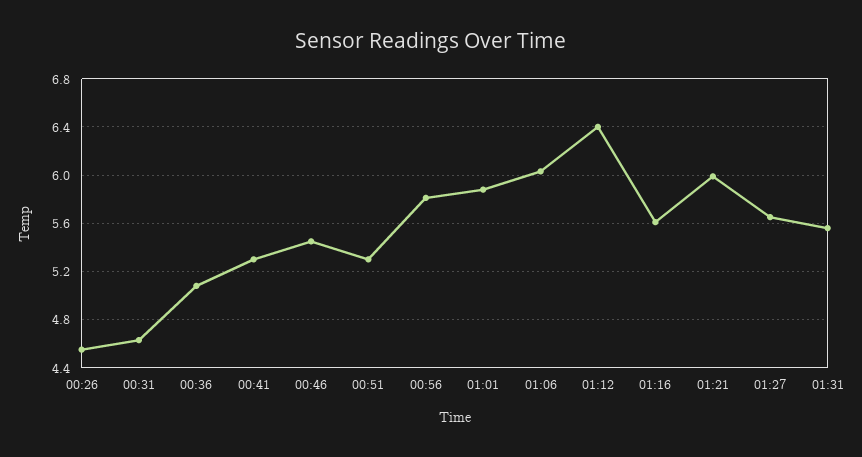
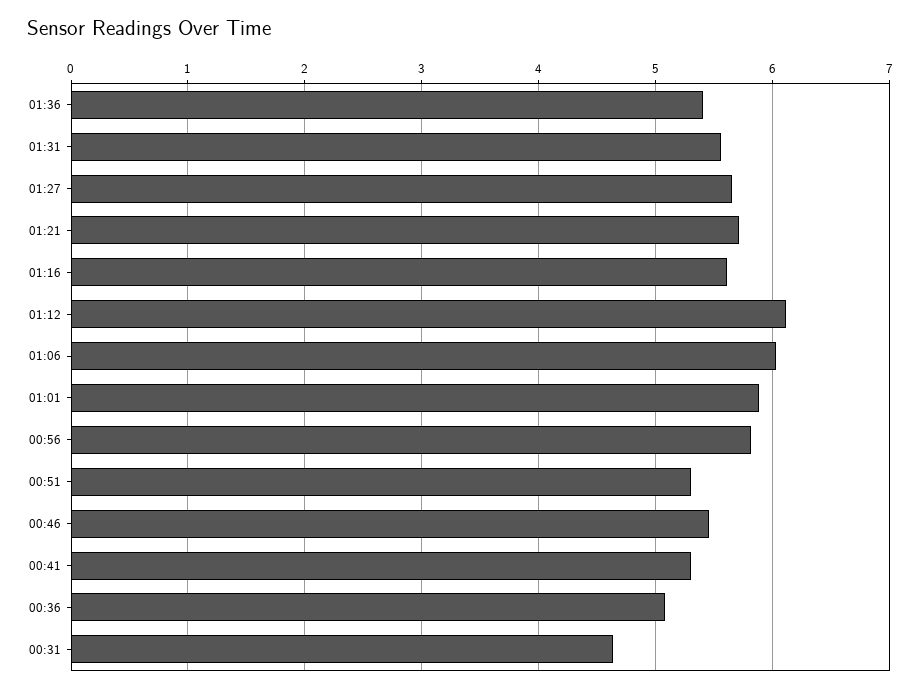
00:26: 4.55 -> none
01:12: 6.4 -> 6.1
01:21: 6 -> 5.7
01:36: none -> 5.4

